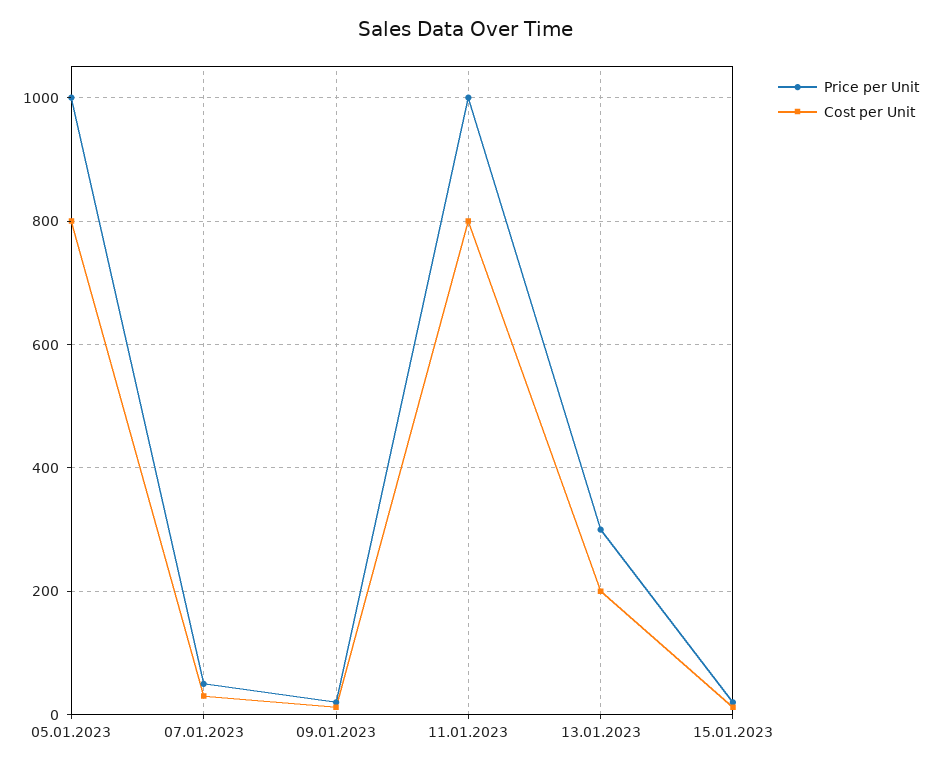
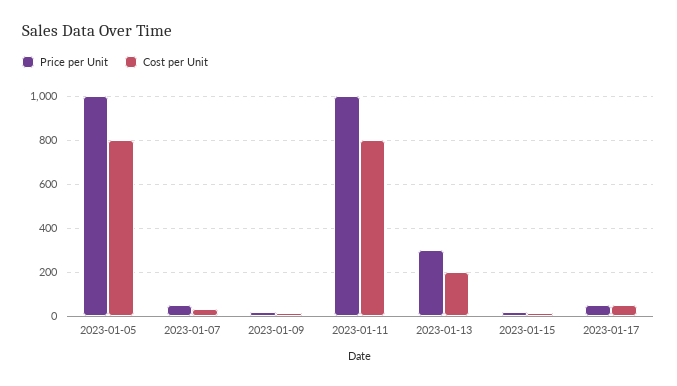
Price per Unit, 2023-01-17: none -> 50
Cost per Unit, 2023-01-17: none -> 50

